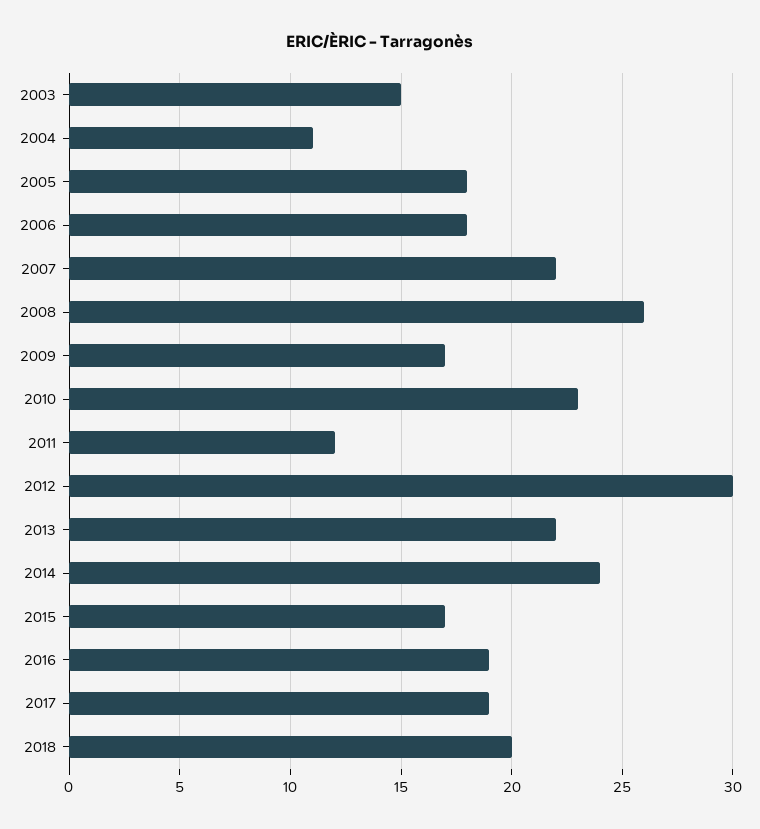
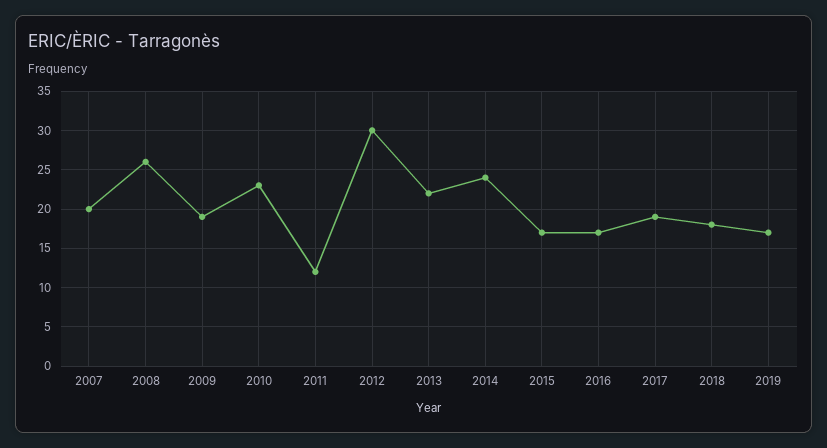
2003: 15 -> none
2004: 11 -> none
2005: 18 -> none
2006: 18 -> none
2007: 22 -> 20
2009: 17 -> 19
2016: 19 -> 17
2018: 20 -> 18
2019: none -> 17

